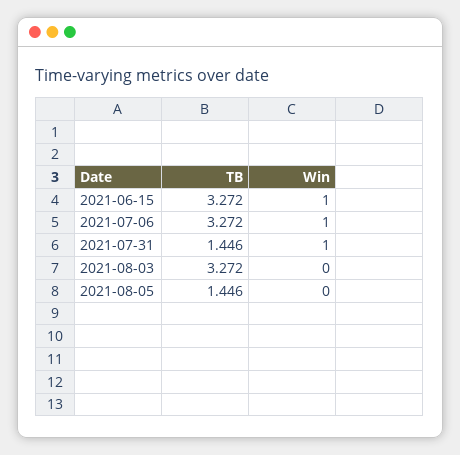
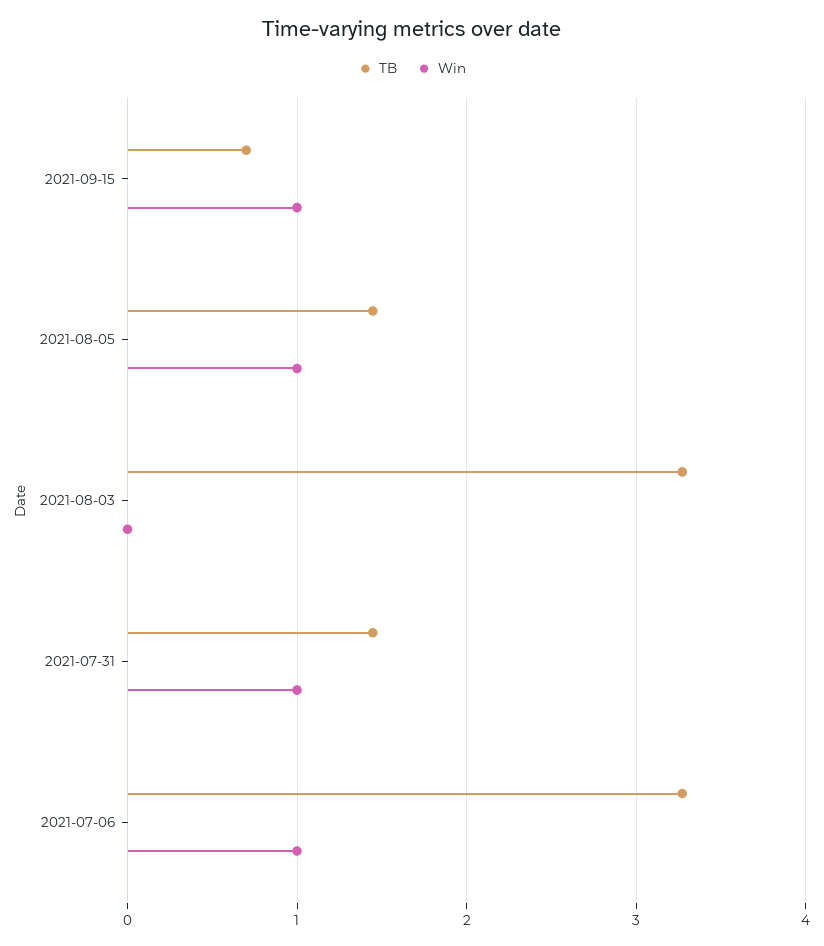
TB, 2021-06-15: 3.272 -> none
Win, 2021-06-15: 1 -> none
Win, 2021-08-05: 0 -> 1
TB, 2021-09-15: none -> 0.7
Win, 2021-09-15: none -> 1

